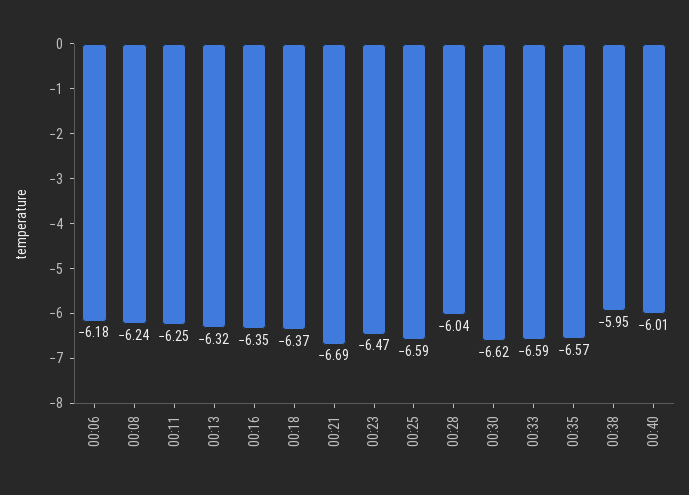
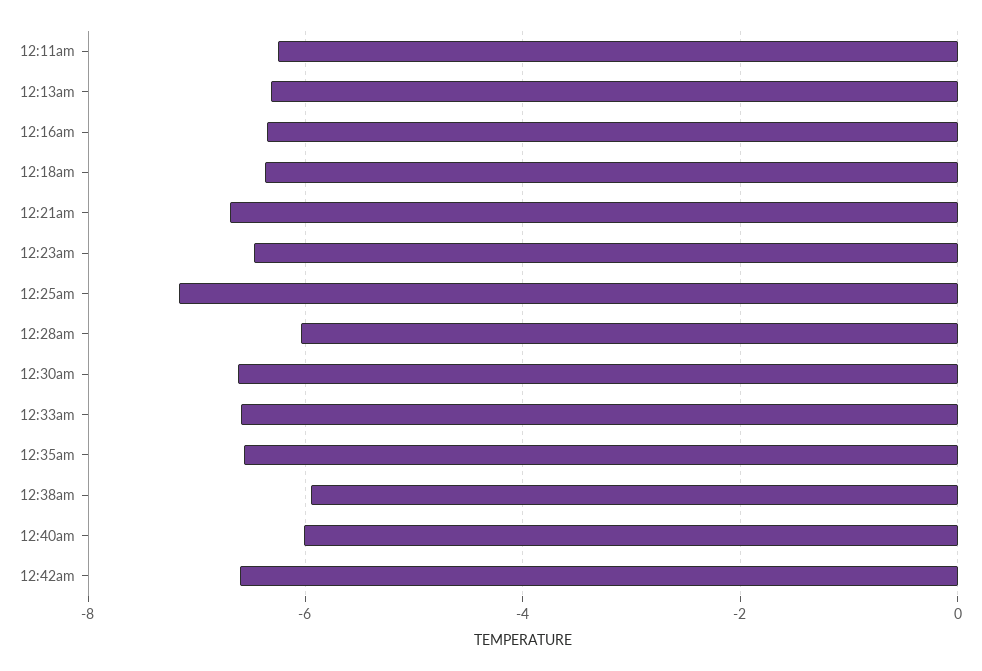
00:06: -6.18 -> none
00:08: -6.24 -> none
00:25: -6.59 -> -7.2
12:42am: none -> -6.6

